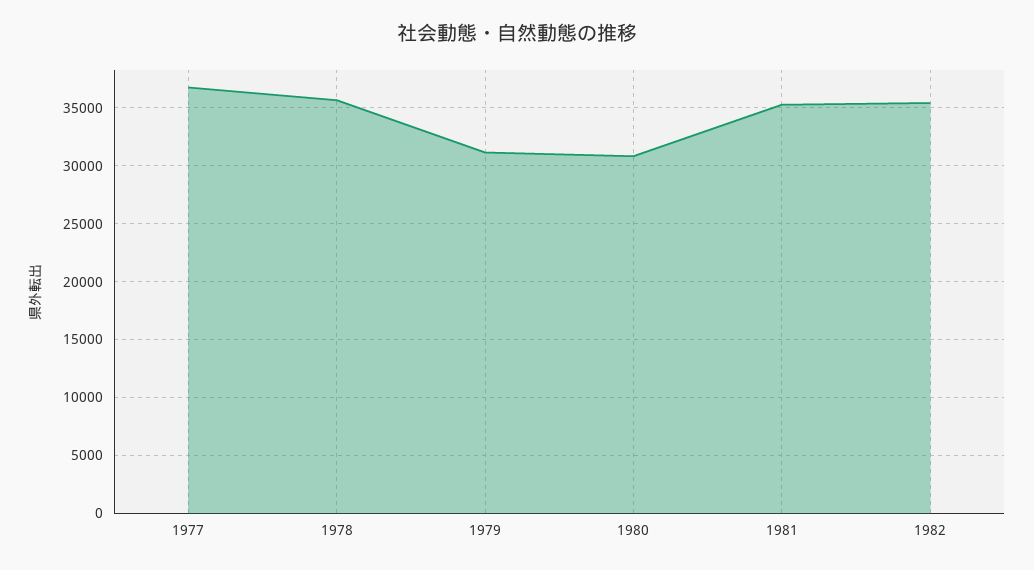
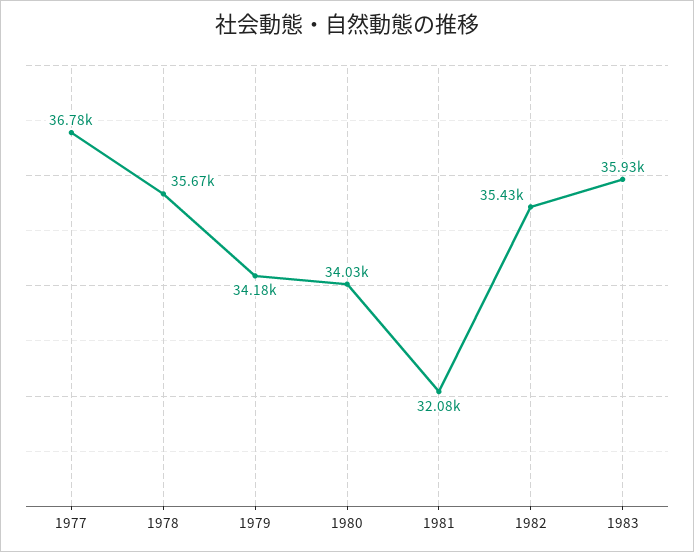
1979: 31000 -> 34180
1980: 31000 -> 34030
1981: 35000 -> 32080
1983: none -> 35930

